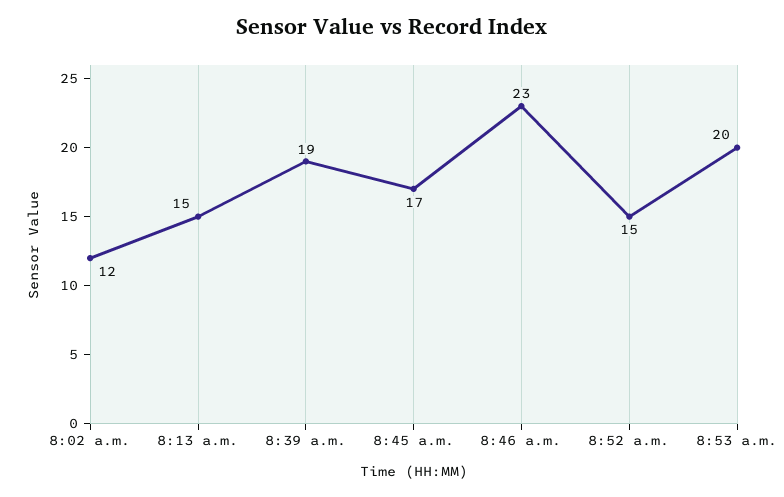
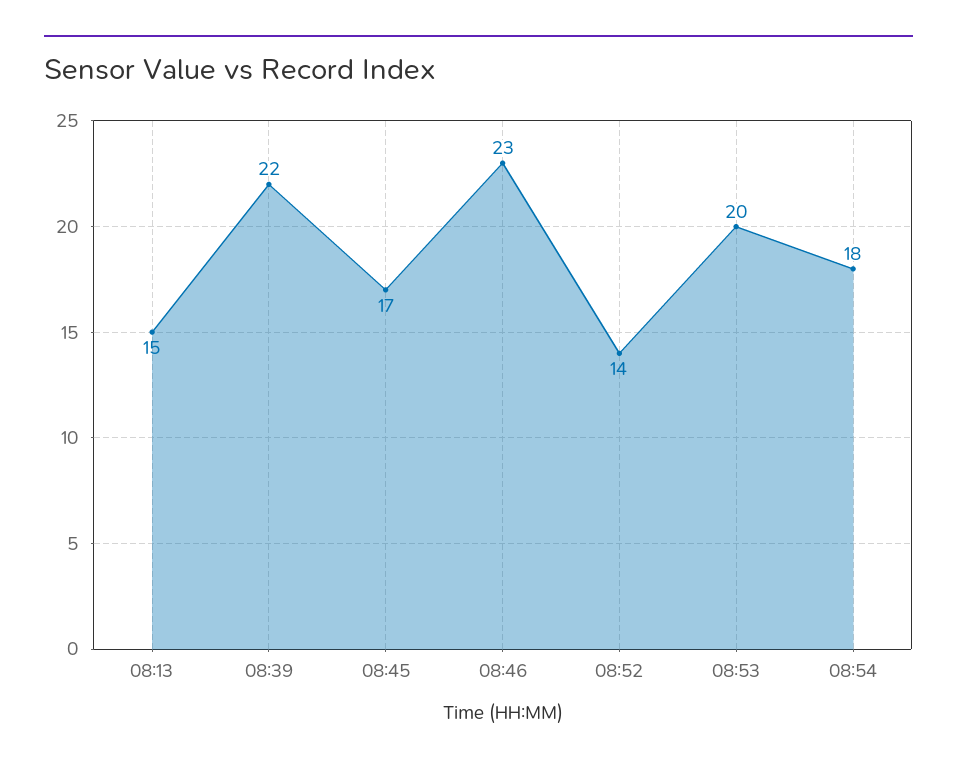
8:02 a.m.: 12 -> none
8:39 a.m.: 19 -> 22
8:52 a.m.: 15 -> 14
08:54: none -> 18

